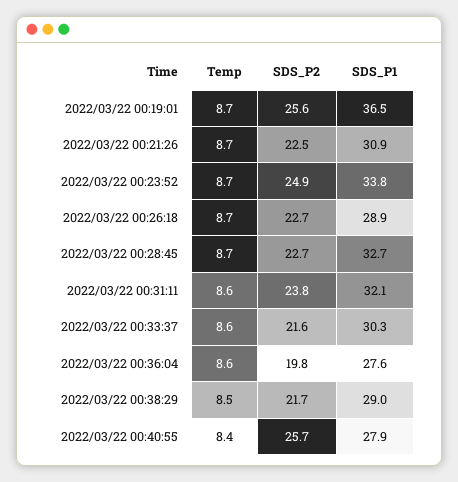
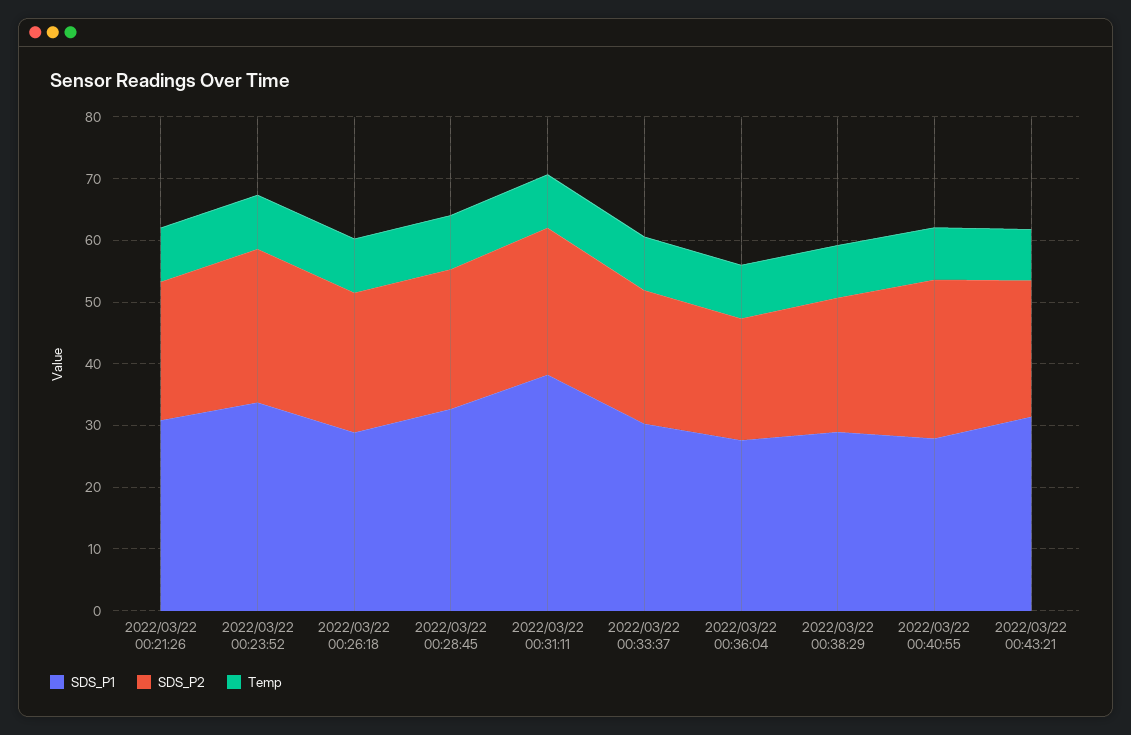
Temp, 2022/03/22 00:19:01: 8.7 -> none
SDS_P2, 2022/03/22 00:19:01: 25.6 -> none
SDS_P1, 2022/03/22 00:19:01: 36.5 -> none
SDS_P1, 2022/03/22 00:31:11: 32.1 -> 38
SDS_P1, 2022/03/22 00:43:21: none -> 32
SDS_P2, 2022/03/22 00:43:21: none -> 22
Temp, 2022/03/22 00:43:21: none -> 8

